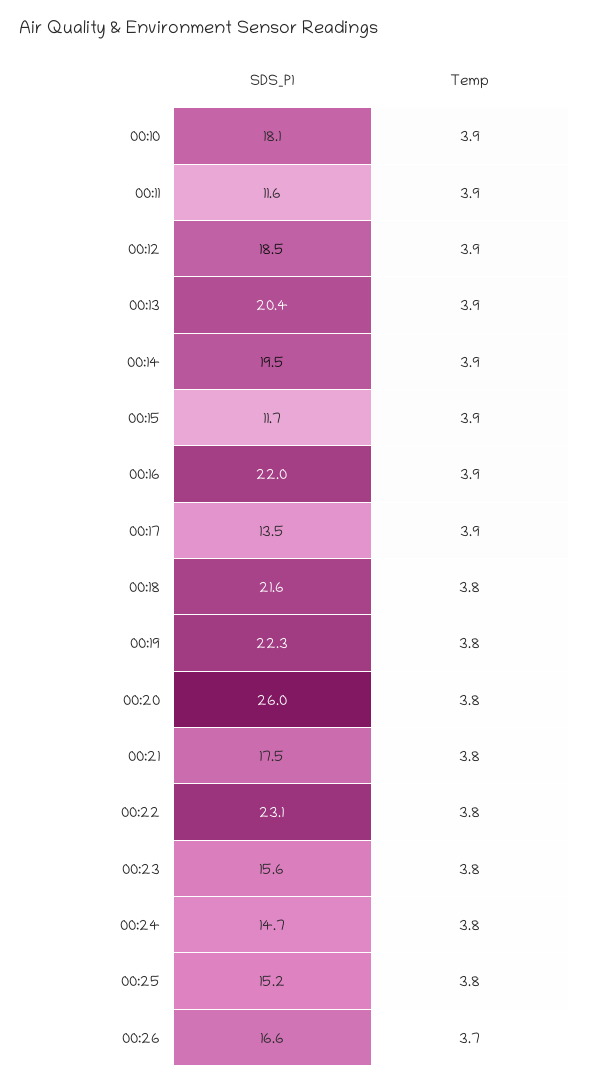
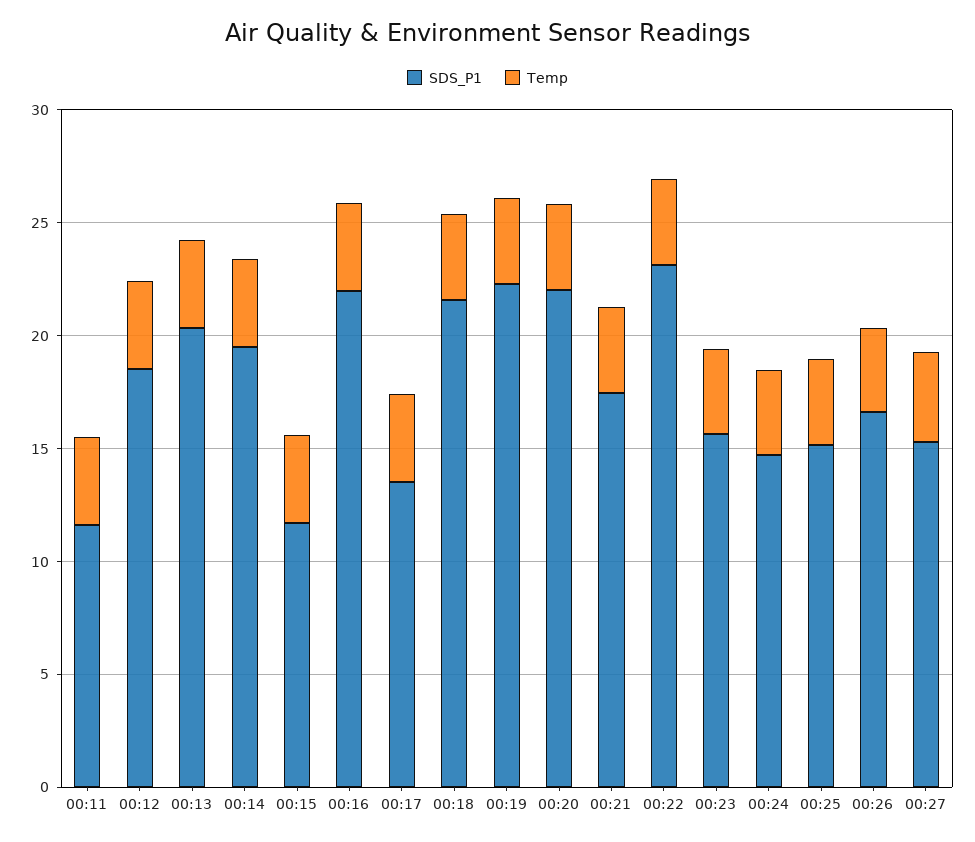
SDS_P1, 00:10: 18.1 -> none
Temp, 00:10: 3.9 -> none
SDS_P1, 00:20: 26 -> 22
SDS_P1, 00:27: none -> 15
Temp, 00:27: none -> 4

